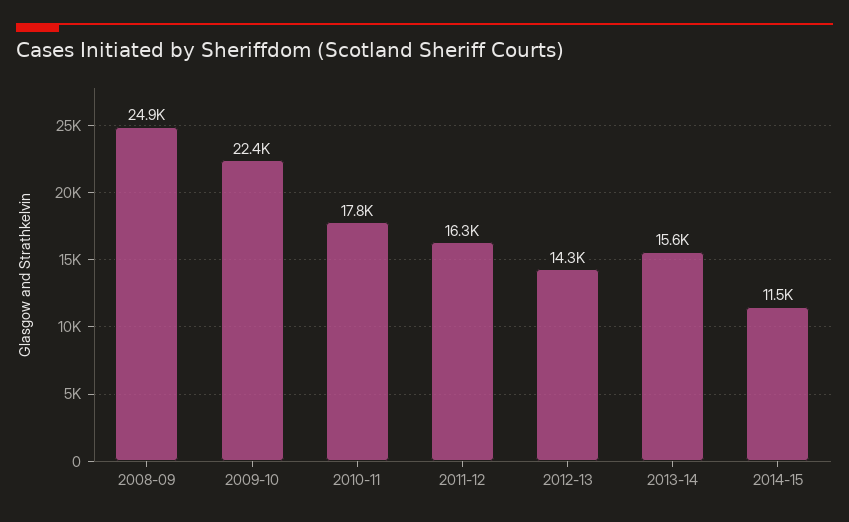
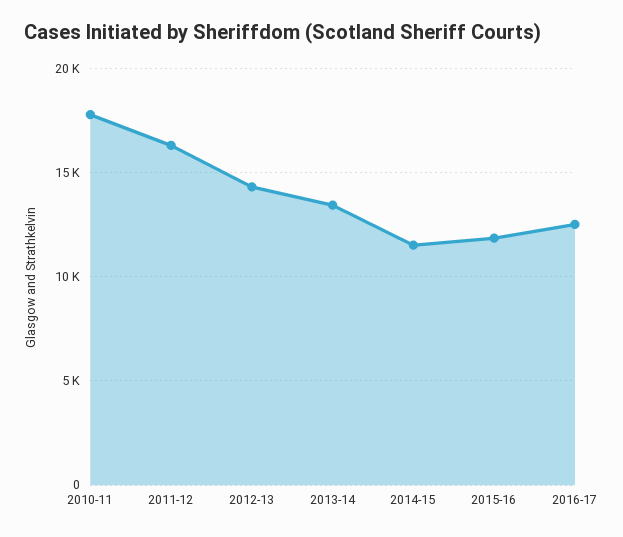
2008-09: 24900 -> none
2009-10: 22400 -> none
2013-14: 15600 -> 13500
2015-16: none -> 12000
2016-17: none -> 12500

